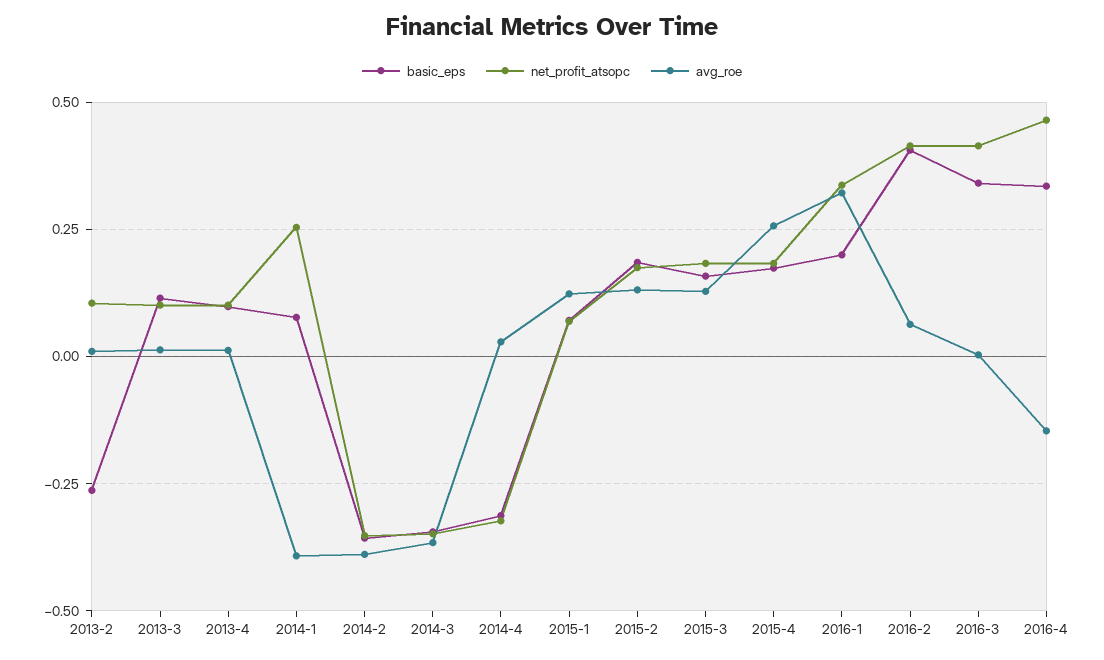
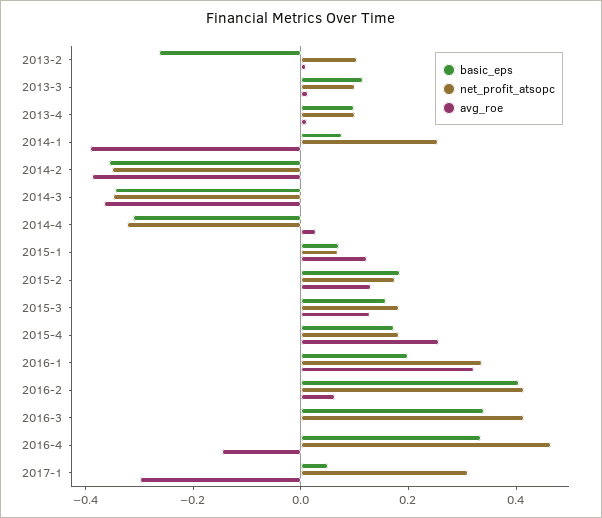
basic_eps, 2017-1: none -> 0.05
net_profit_atsopc, 2017-1: none -> 0.3
avg_roe, 2017-1: none -> -0.3

